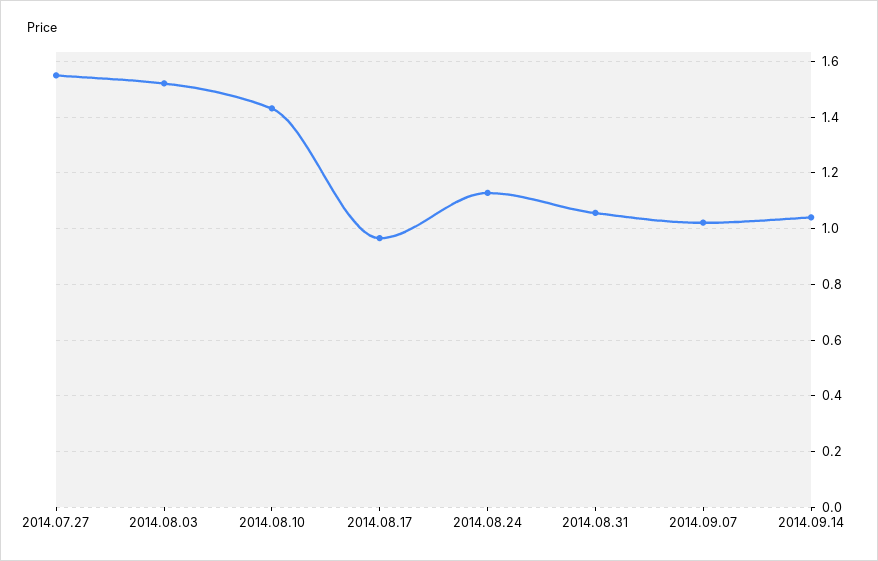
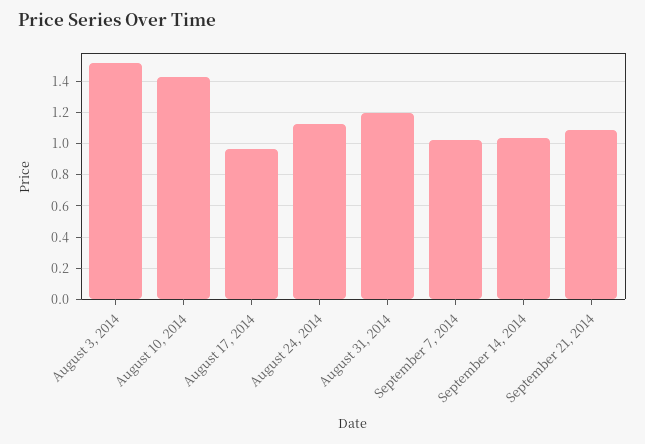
2014.07.27: 1.55 -> none
2014.08.31: 1.05 -> 1.2
September 21, 2014: none -> 1.1

